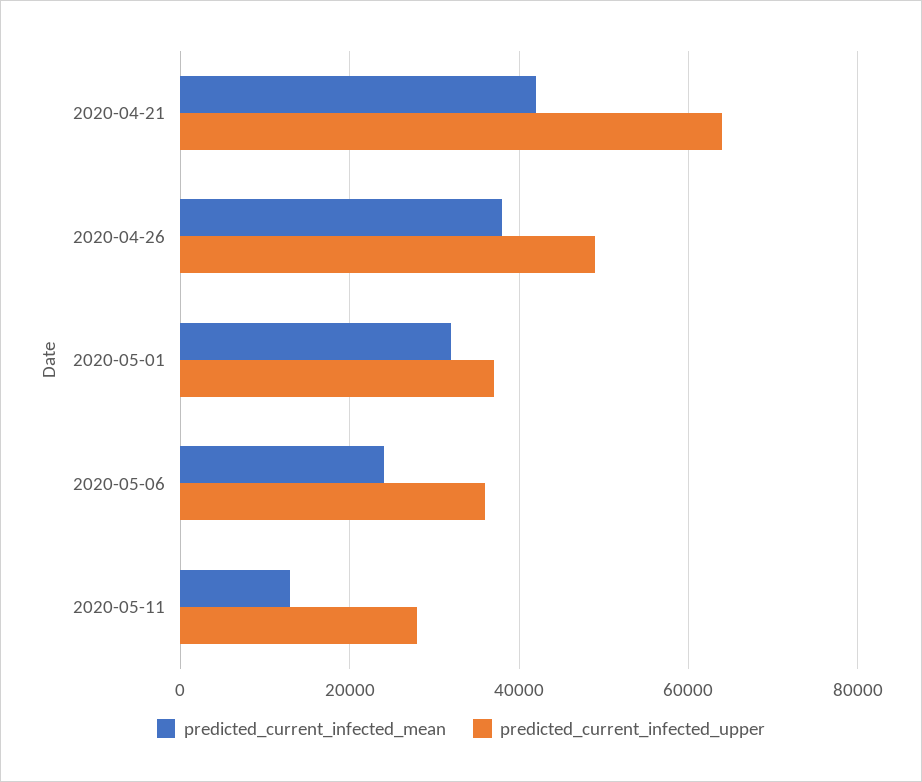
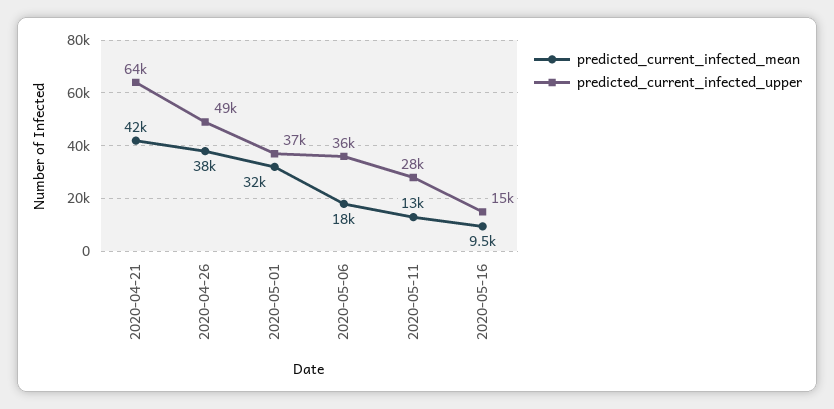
predicted_current_infected_mean, 2020-05-06: 24000 -> 18000
predicted_current_infected_mean, 2020-05-16: none -> 9500
predicted_current_infected_upper, 2020-05-16: none -> 15000

